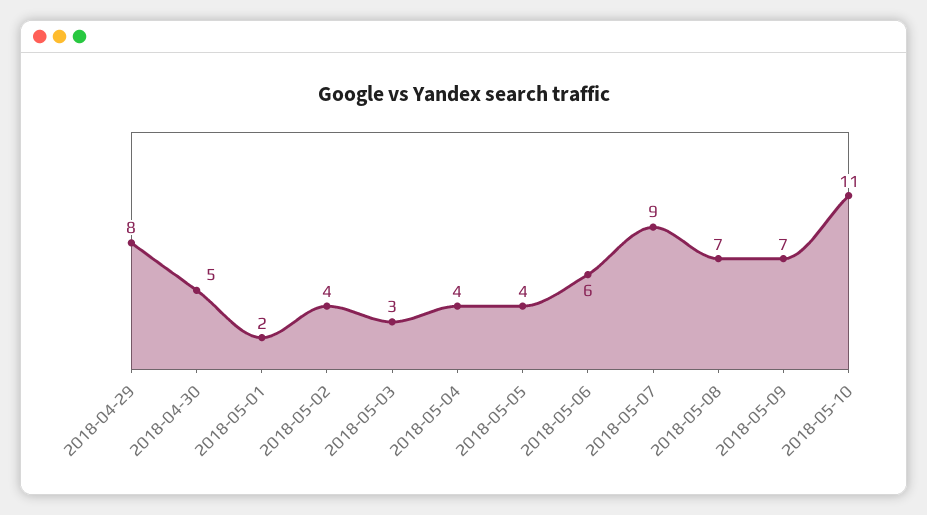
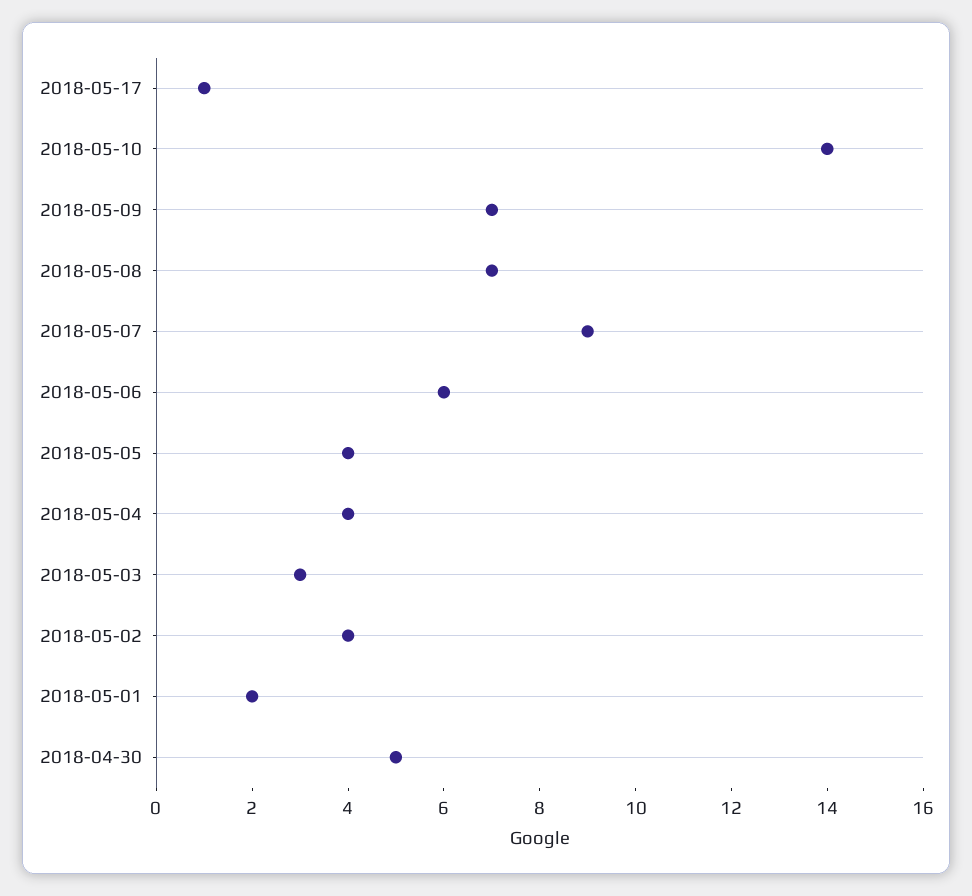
2018-04-29: 8 -> none
2018-05-10: 11 -> 14
2018-05-17: none -> 1

